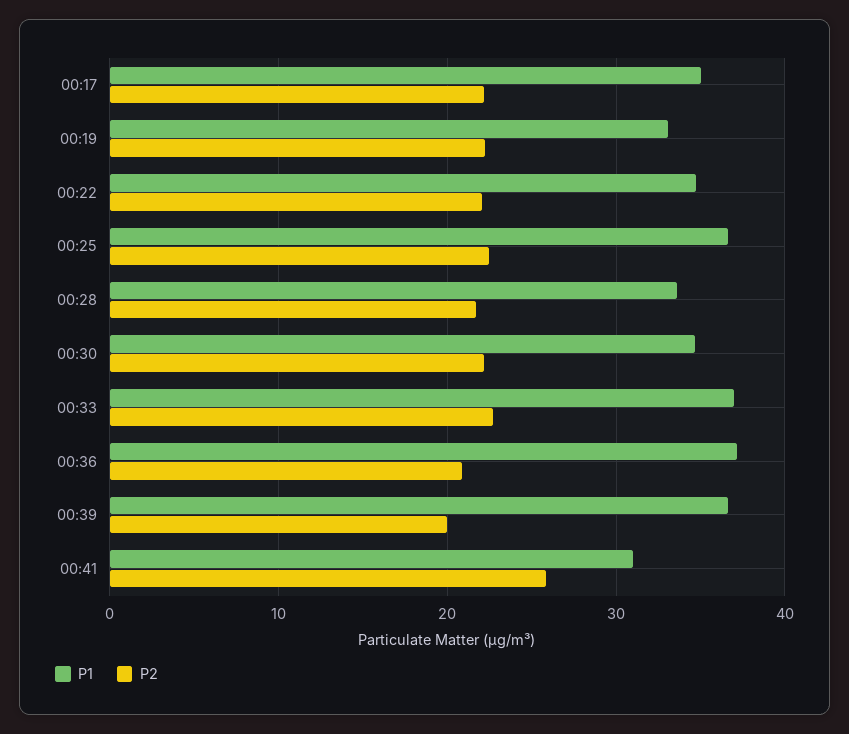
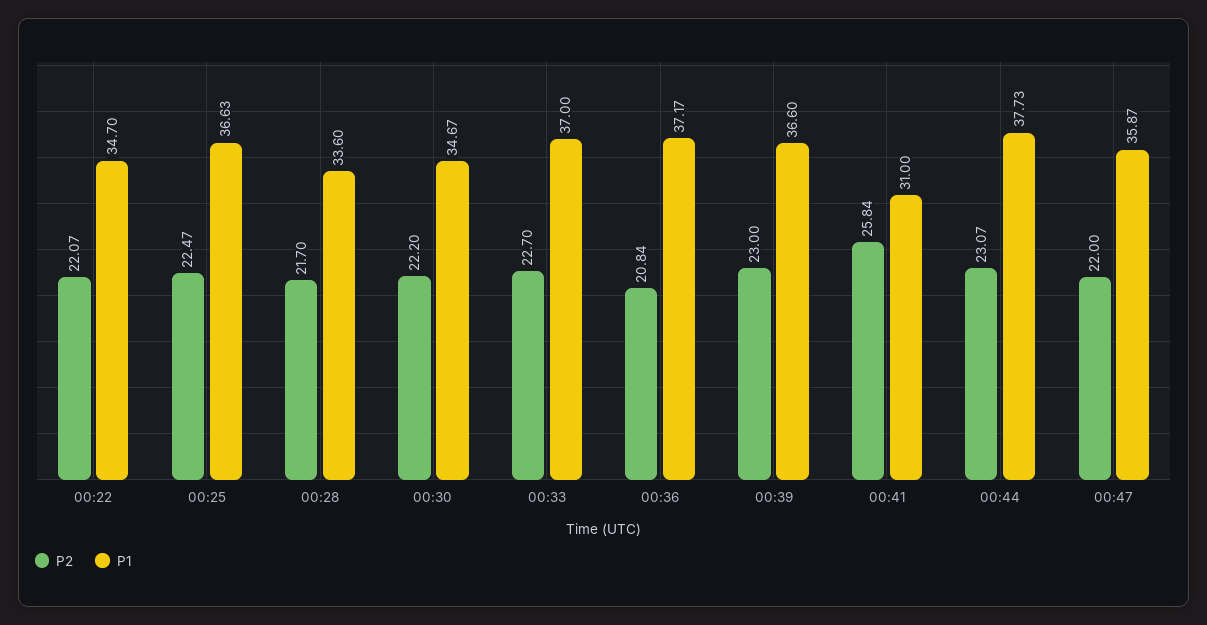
P1, 00:17: 35 -> none
P2, 00:17: 22 -> none
P1, 00:19: 33 -> none
P2, 00:19: 22 -> none
P2, 00:39: 20 -> 23
P2, 00:44: none -> 23.07
P1, 00:44: none -> 37.73
P2, 00:47: none -> 22
P1, 00:47: none -> 35.87

